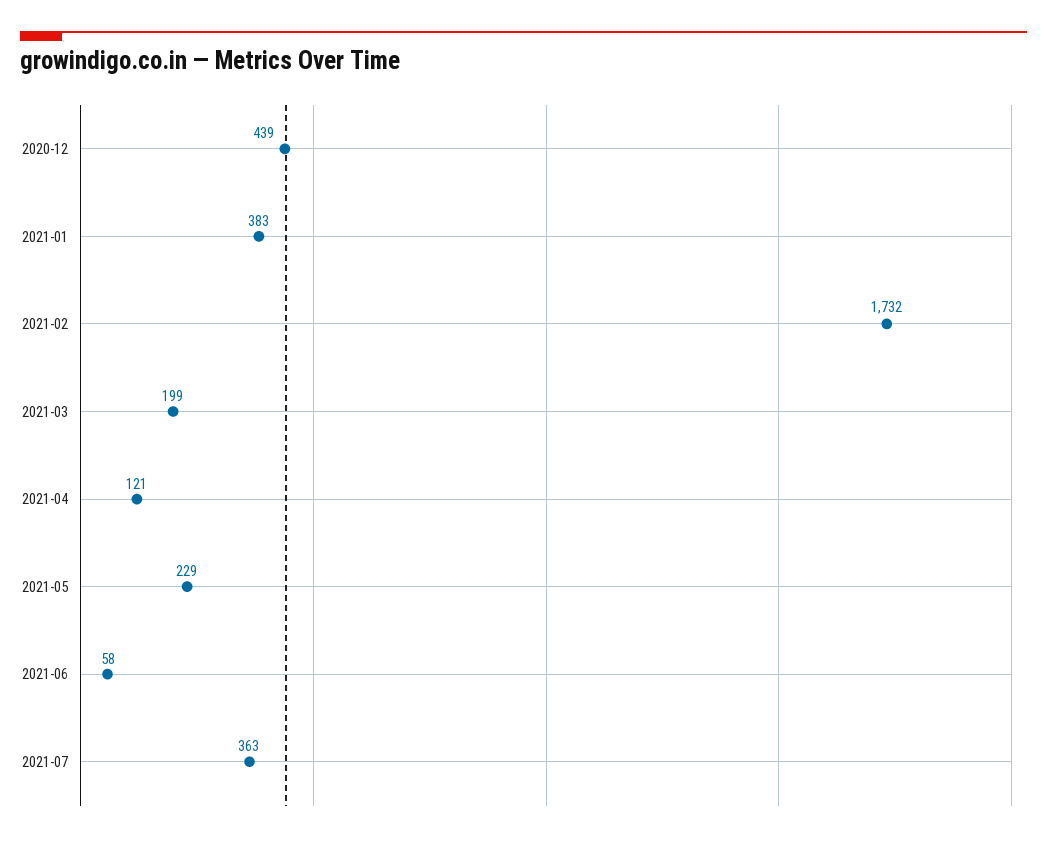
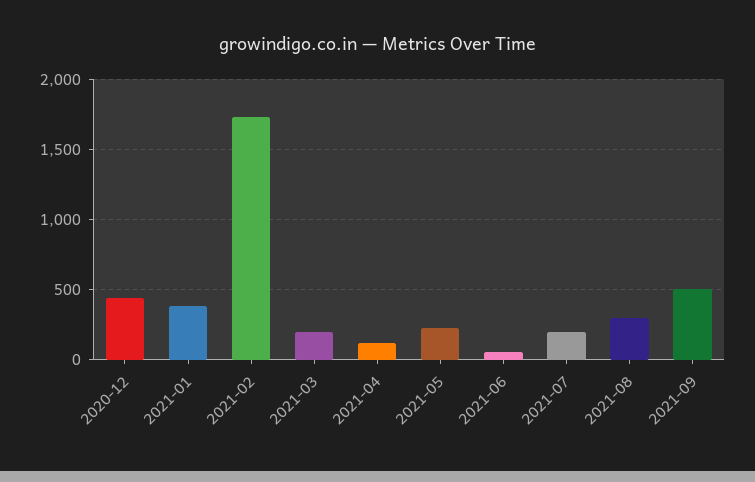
2021-07: 363 -> 200
2021-08: none -> 300
2021-09: none -> 500

